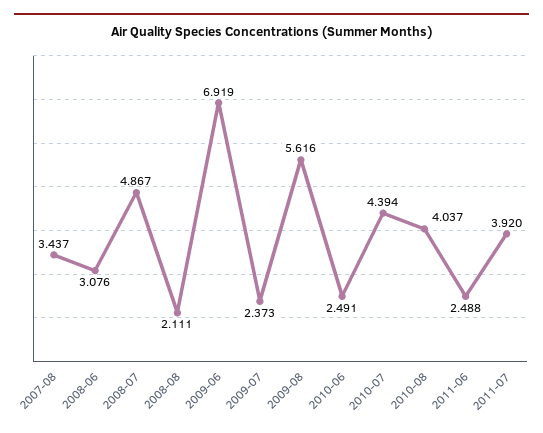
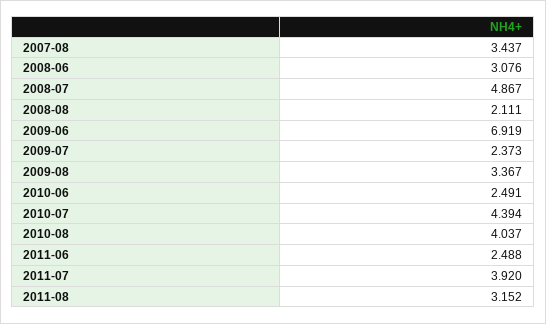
2009-08: 5.616 -> 3.367
2011-08: none -> 3.152

